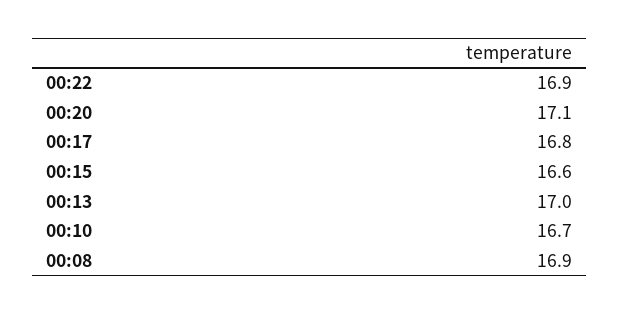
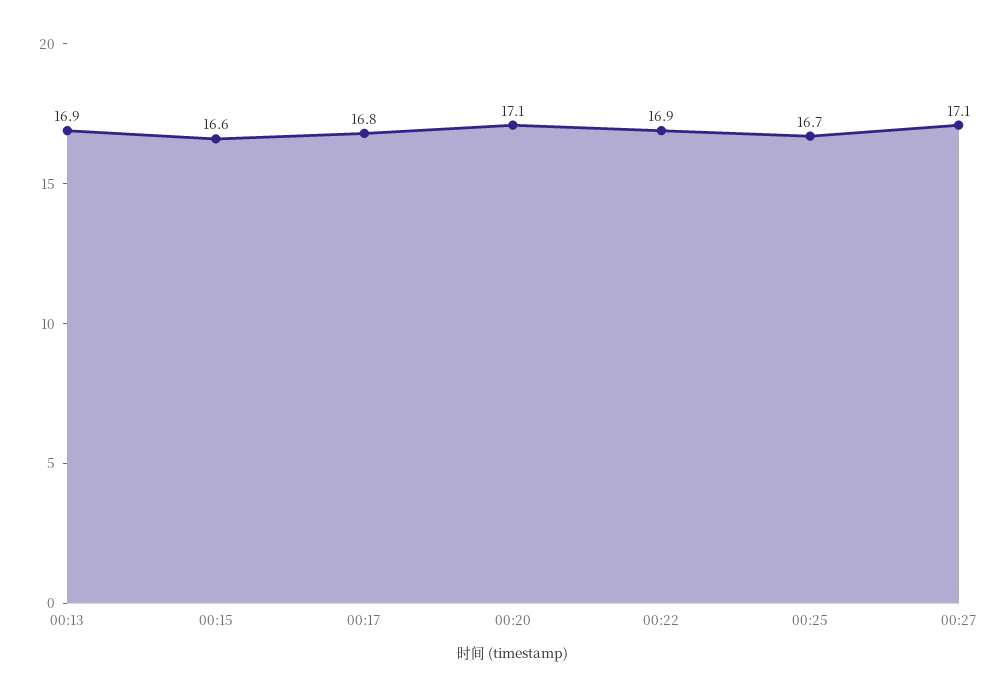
00:13: 17 -> 16.9
00:10: 16.7 -> none
00:08: 16.9 -> none
00:25: none -> 16.7
00:27: none -> 17.1

